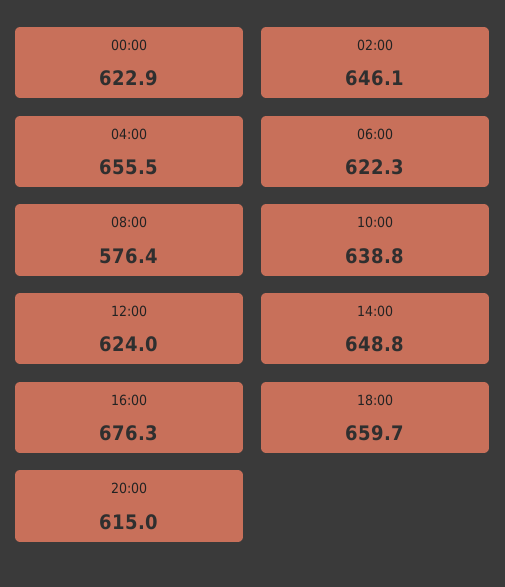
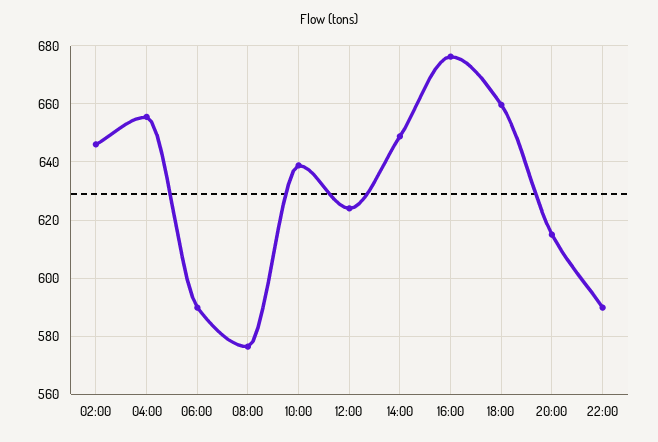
00:00: 622.9 -> none
06:00: 622.3 -> 590
22:00: none -> 590

